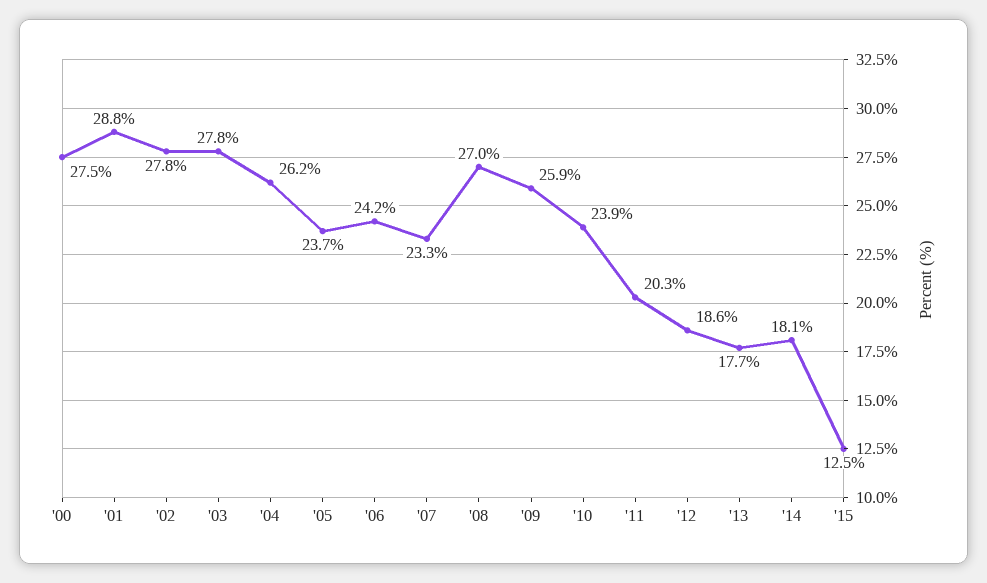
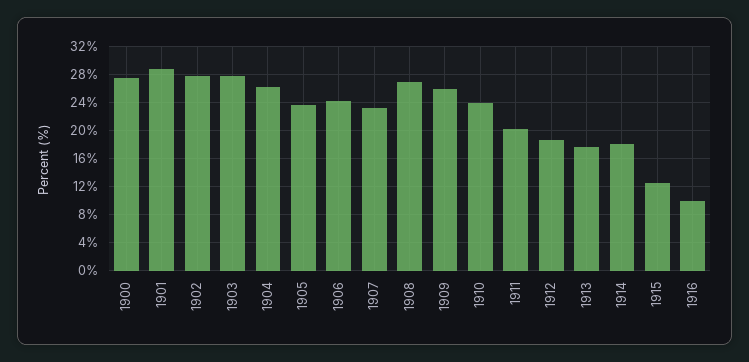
1916: none -> 10

